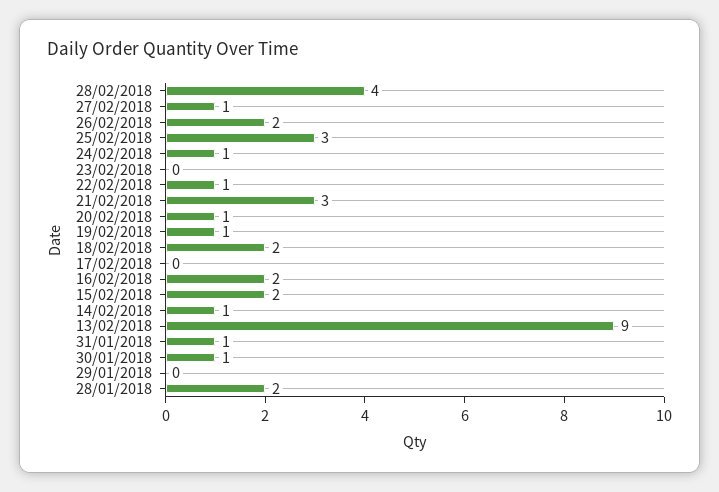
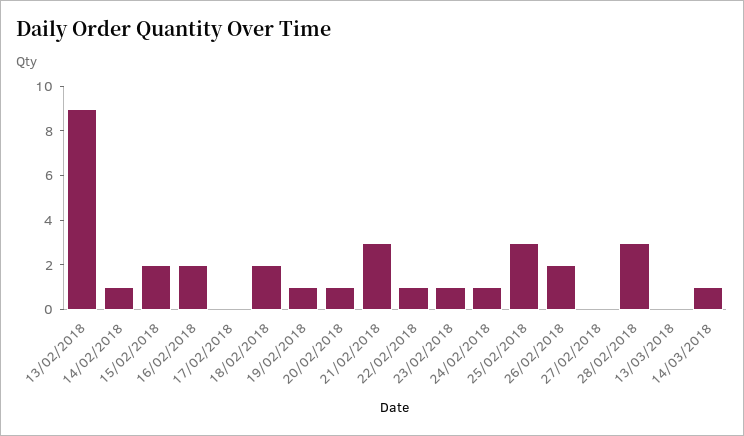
28/02/2018: 4 -> 3
27/02/2018: 1 -> 0
23/02/2018: 0 -> 1
31/01/2018: 1 -> none
30/01/2018: 1 -> none
29/01/2018: 0 -> none
28/01/2018: 2 -> none
13/03/2018: none -> 0
14/03/2018: none -> 1

